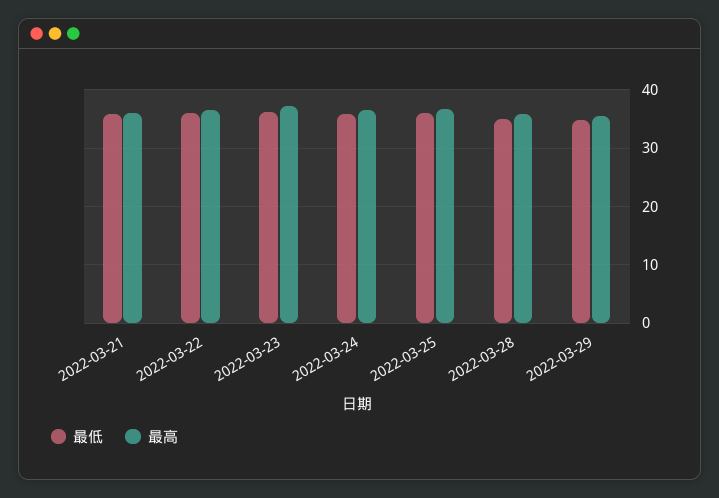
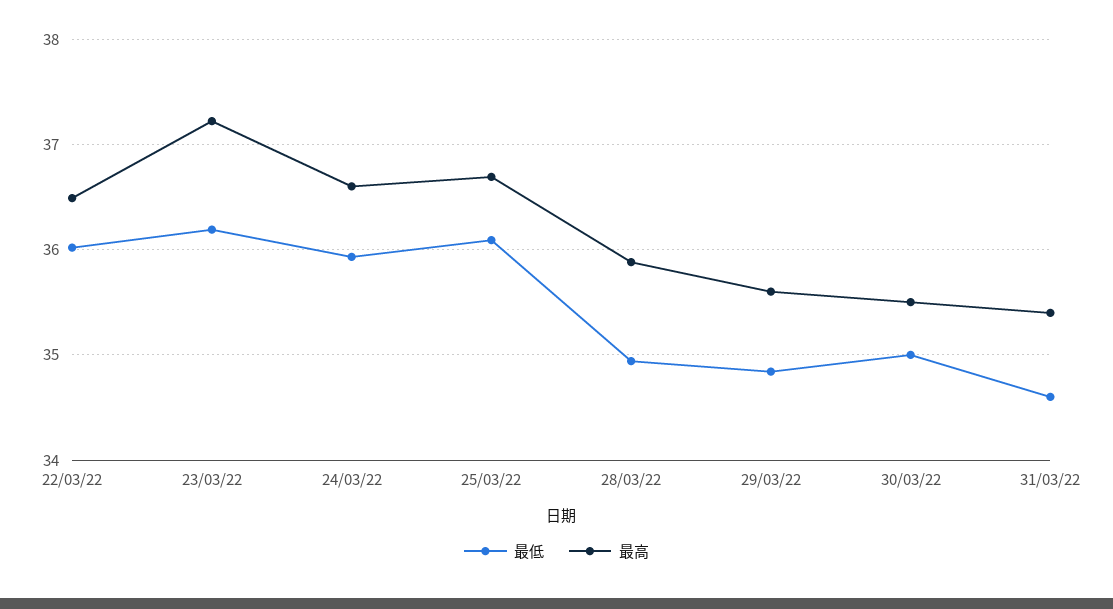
最低, 2022-03-21: 36 -> none
最高, 2022-03-21: 36 -> none
最低, 30/03/22: none -> 35
最高, 30/03/22: none -> 35.5
最低, 31/03/22: none -> 34.6
最高, 31/03/22: none -> 35.4

